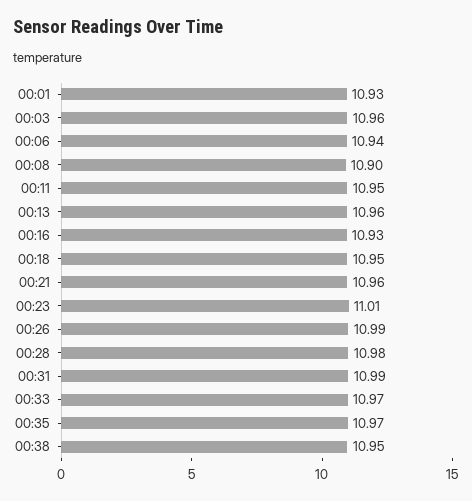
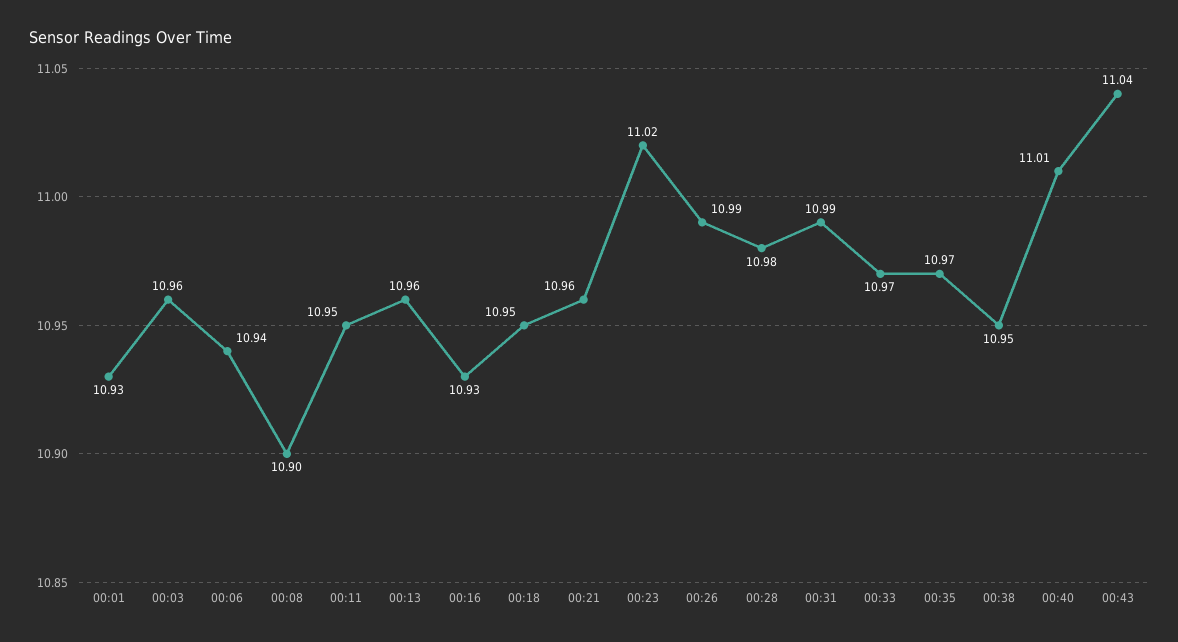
00:23: 11.01 -> 11.02
00:40: none -> 11.01
00:43: none -> 11.04

